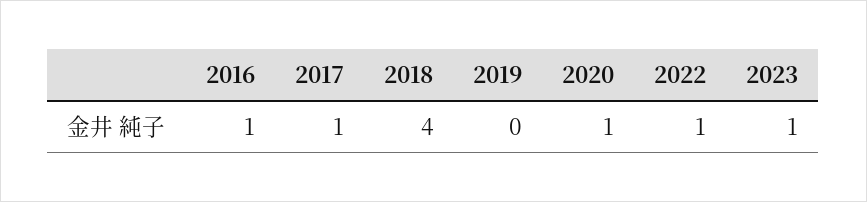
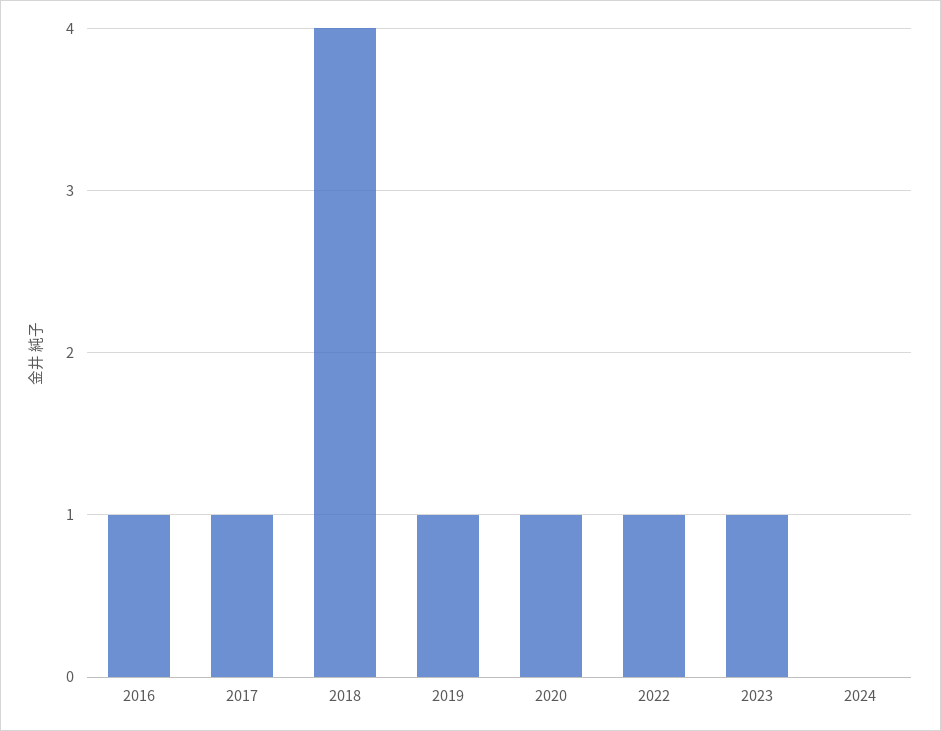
2019: 0 -> 1
2024: none -> 0

